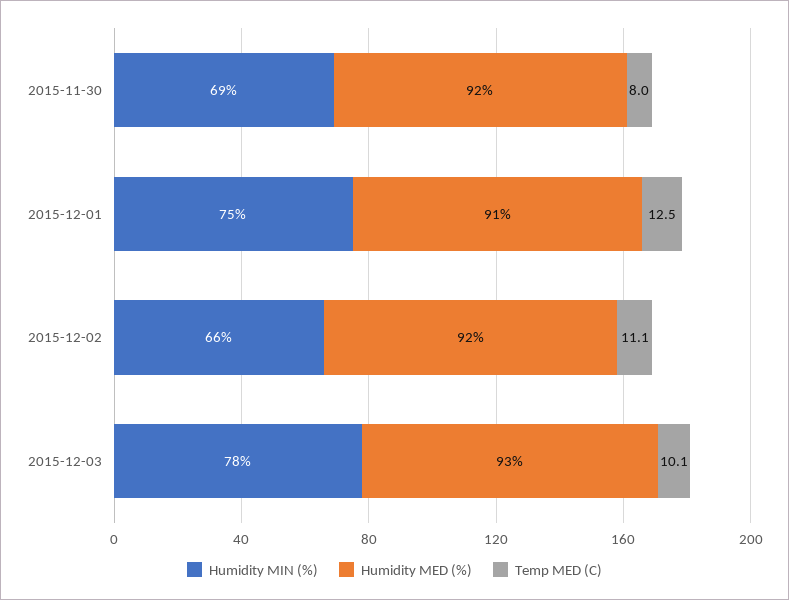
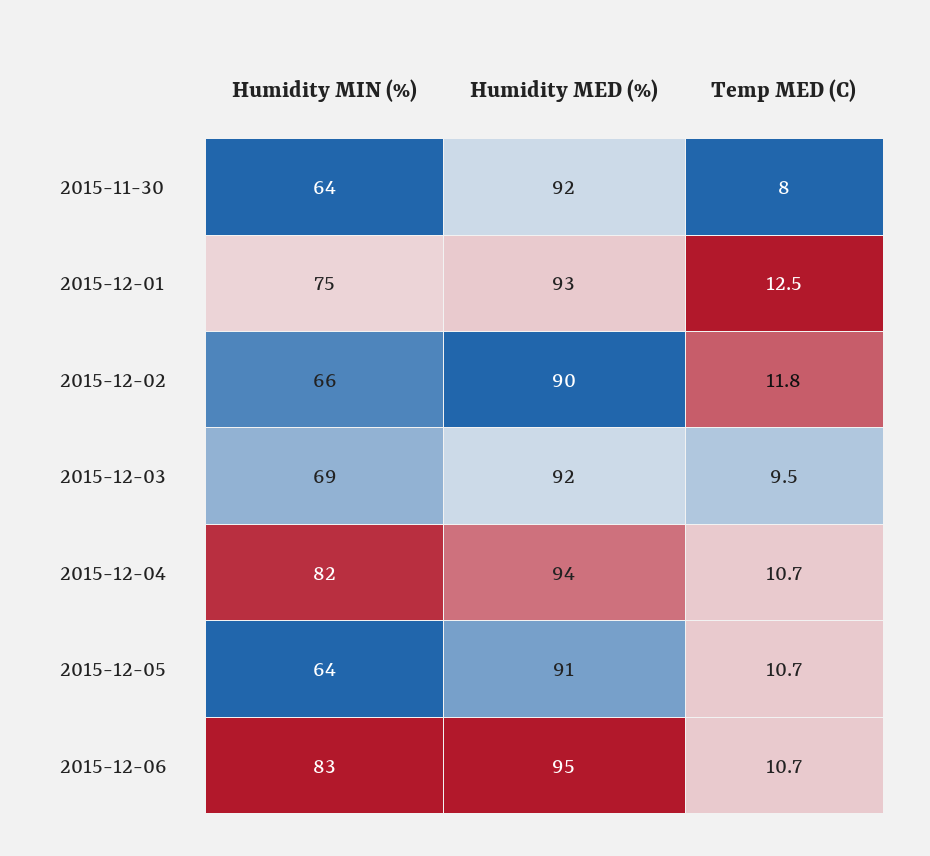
Humidity MIN (%), 2015-11-30: 69 -> 64
Humidity MED (%), 2015-12-01: 91 -> 93
Humidity MED (%), 2015-12-02: 92 -> 90
Temp MED (C), 2015-12-02: 11.1 -> 11.8
Humidity MIN (%), 2015-12-03: 78 -> 69
Humidity MED (%), 2015-12-03: 93 -> 92
Temp MED (C), 2015-12-03: 10.1 -> 9.5
Humidity MIN (%), 2015-12-04: none -> 82
Humidity MED (%), 2015-12-04: none -> 94
Temp MED (C), 2015-12-04: none -> 10.7
Humidity MIN (%), 2015-12-05: none -> 64
Humidity MED (%), 2015-12-05: none -> 91
Temp MED (C), 2015-12-05: none -> 10.7
Humidity MIN (%), 2015-12-06: none -> 83
Humidity MED (%), 2015-12-06: none -> 95
Temp MED (C), 2015-12-06: none -> 10.7

